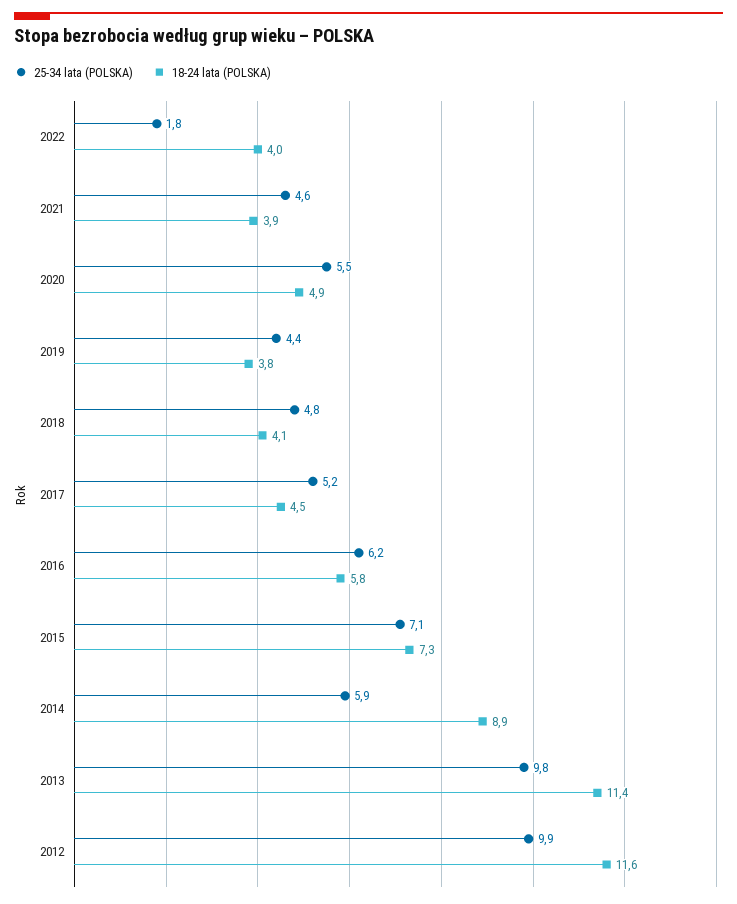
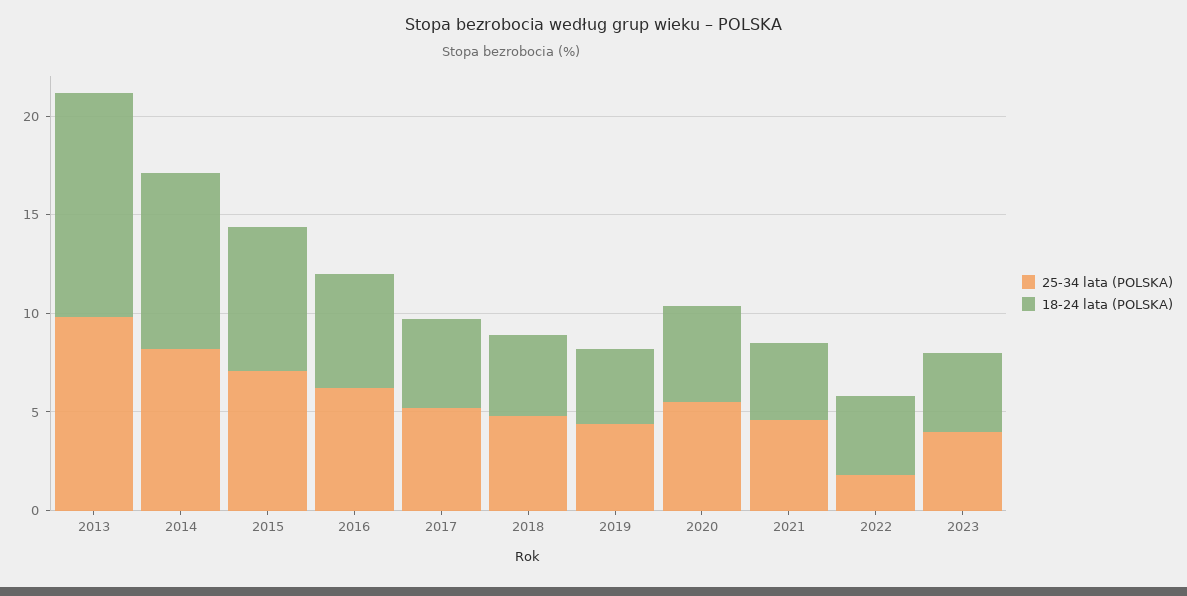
25-34 lata (POLSKA), 2014: 5.9 -> 8
25-34 lata (POLSKA), 2012: 9.9 -> none
18-24 lata (POLSKA), 2012: 11.6 -> none
25-34 lata (POLSKA), 2023: none -> 4
18-24 lata (POLSKA), 2023: none -> 4

